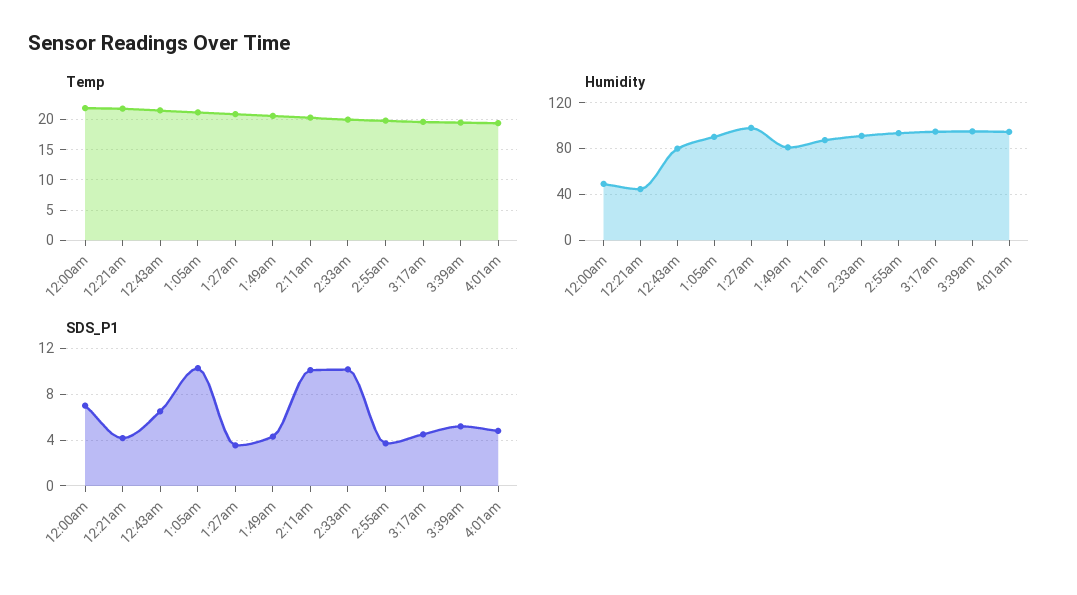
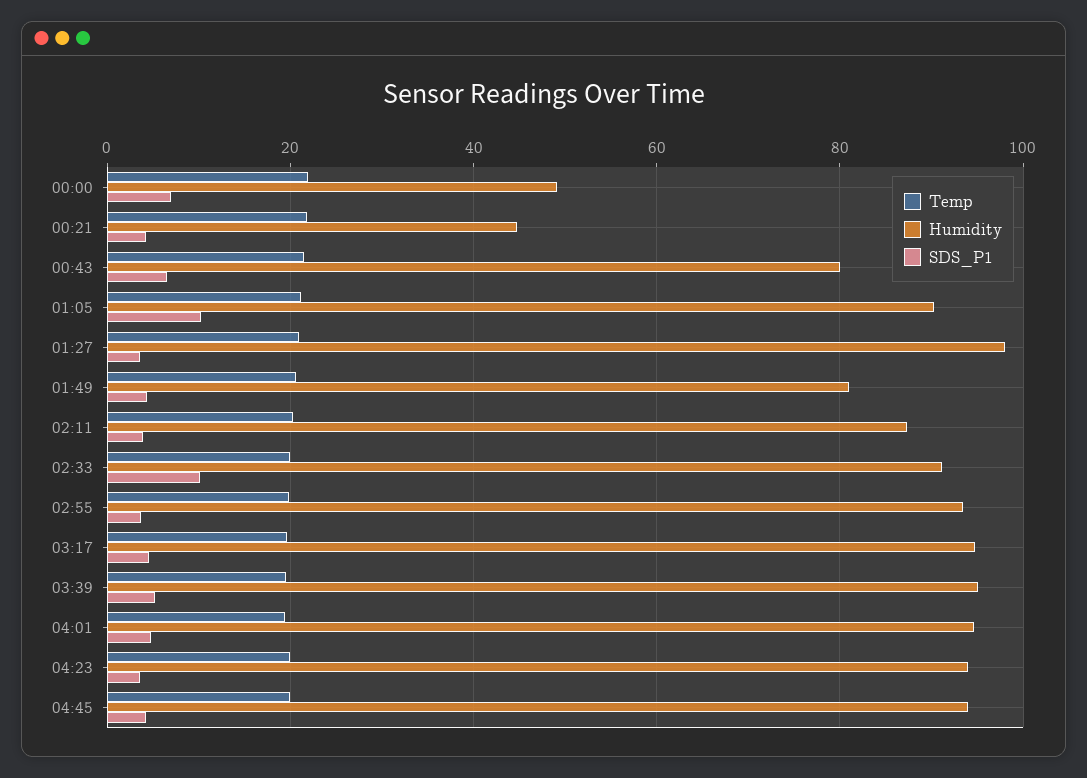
SDS_P1, 2:11am: 10 -> 4
Temp, 04:23: none -> 20
Humidity, 04:23: none -> 94
SDS_P1, 04:23: none -> 4
Temp, 04:45: none -> 20
Humidity, 04:45: none -> 94
SDS_P1, 04:45: none -> 4

